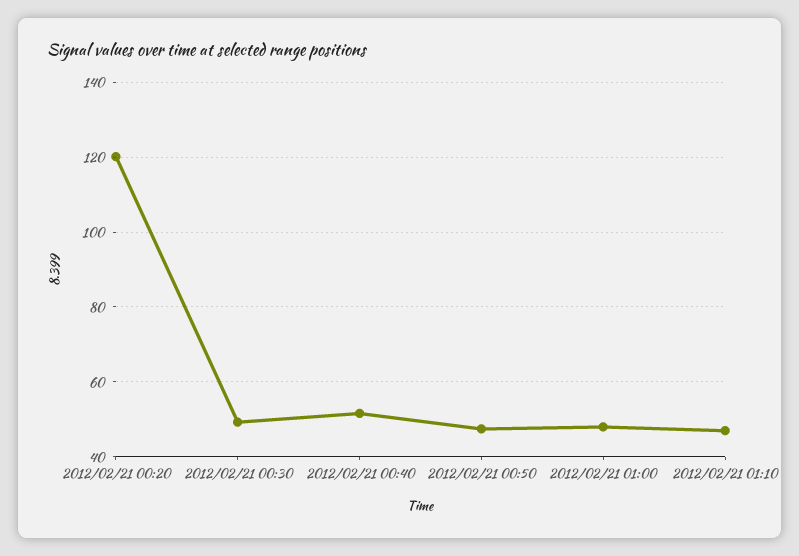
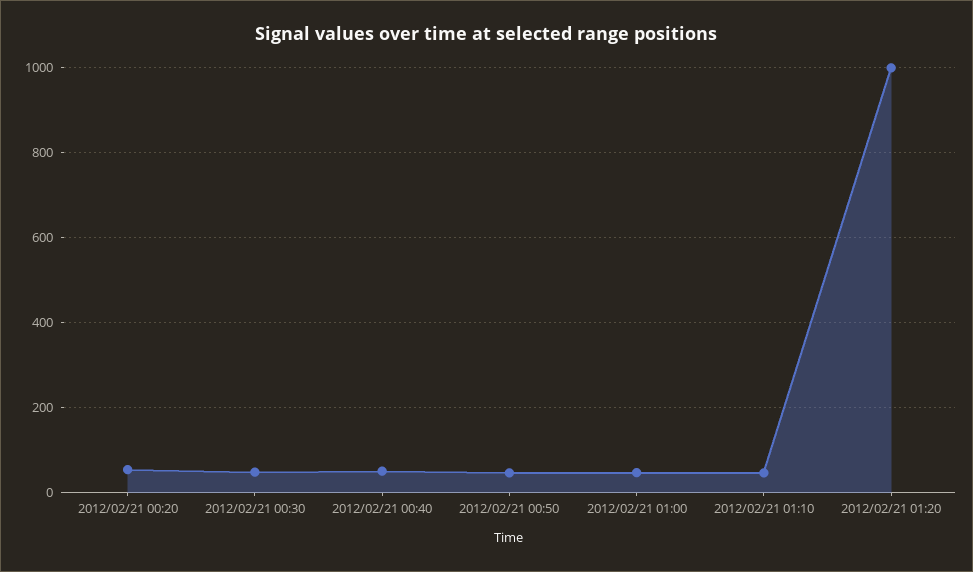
2012/02/21 00:20: 120 -> 60
2012/02/21 01:20: none -> 1000

